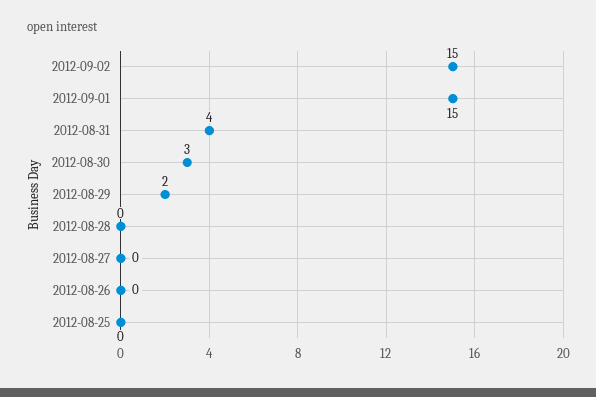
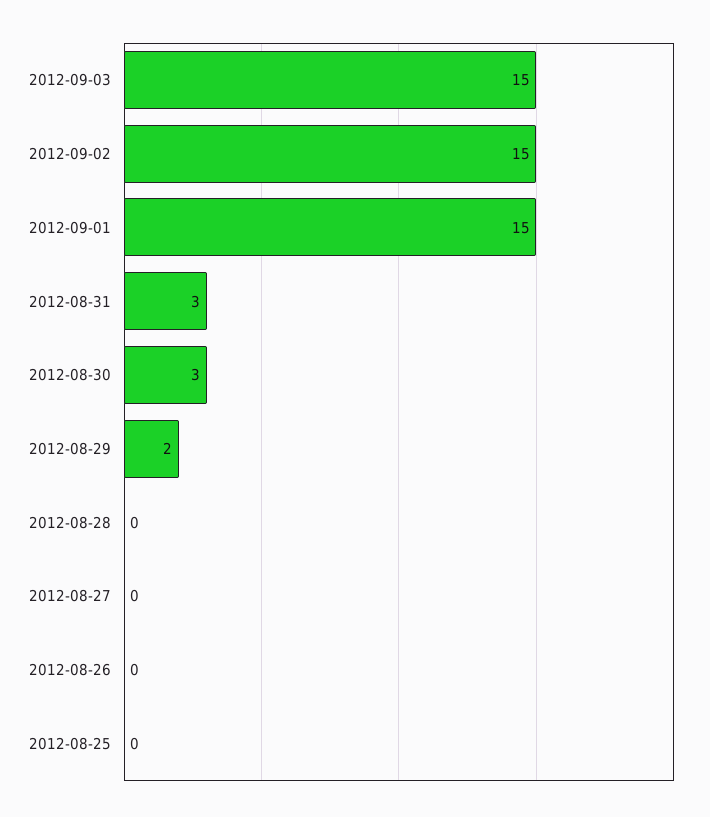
2012-08-31: 4 -> 3
2012-09-03: none -> 15

